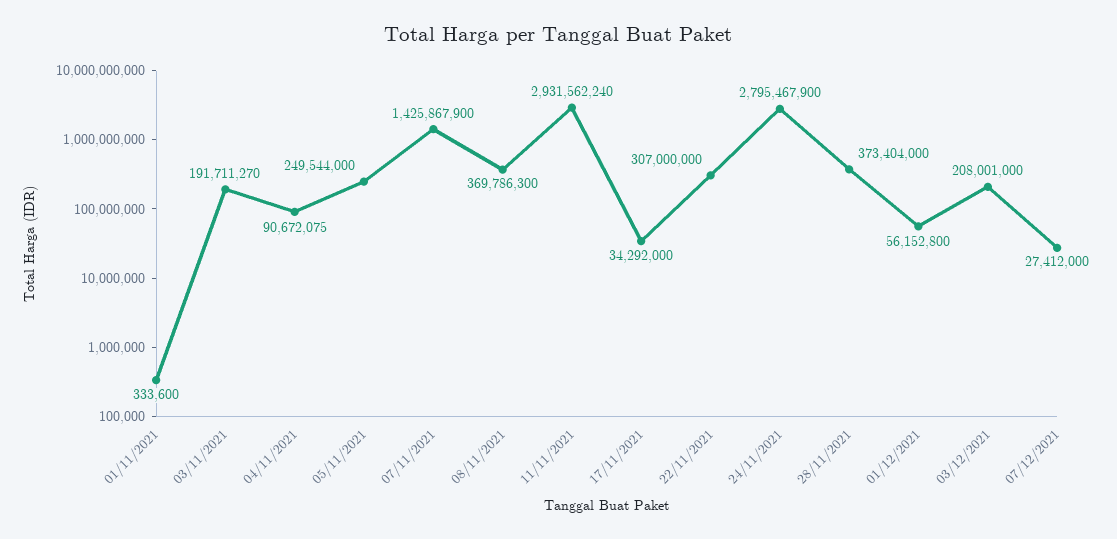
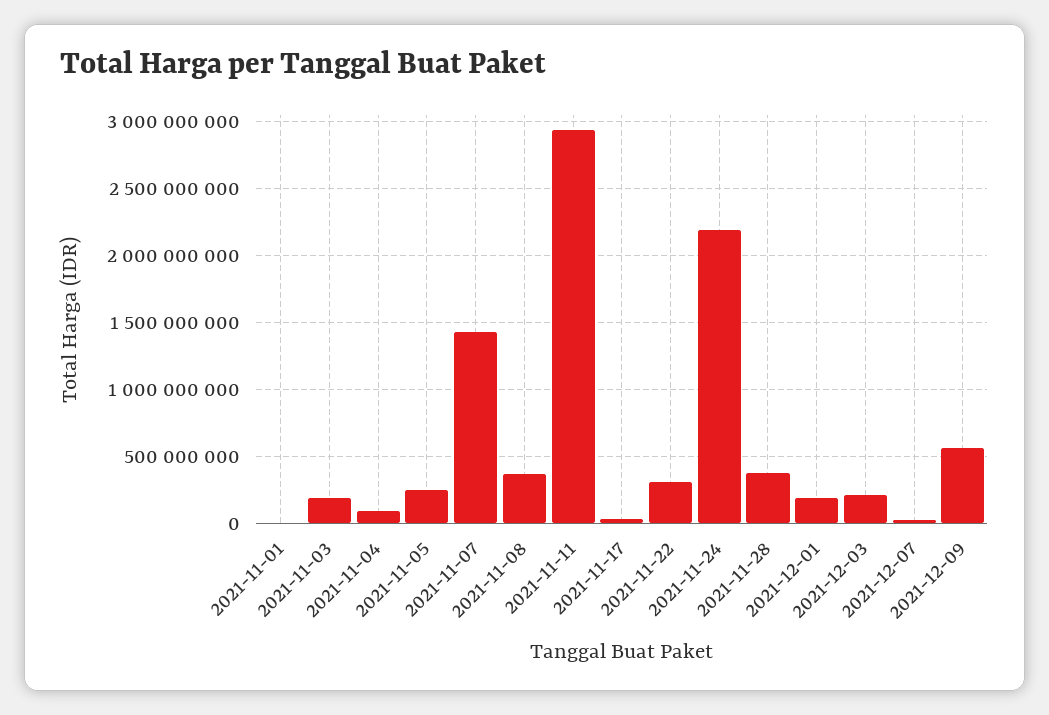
24/11/2021: 2795467900 -> 2200000000
01/12/2021: 56152800 -> 200000000
2021-12-09: none -> 550000000

